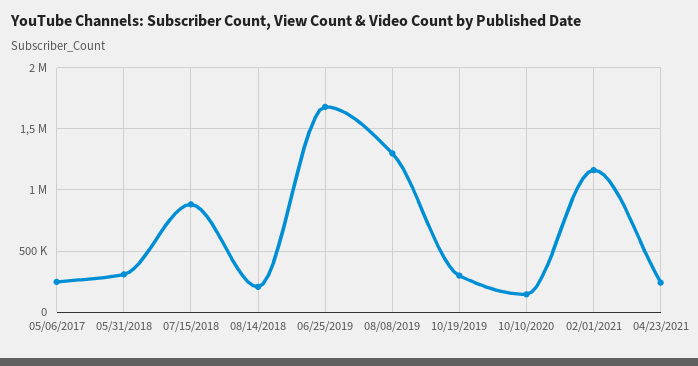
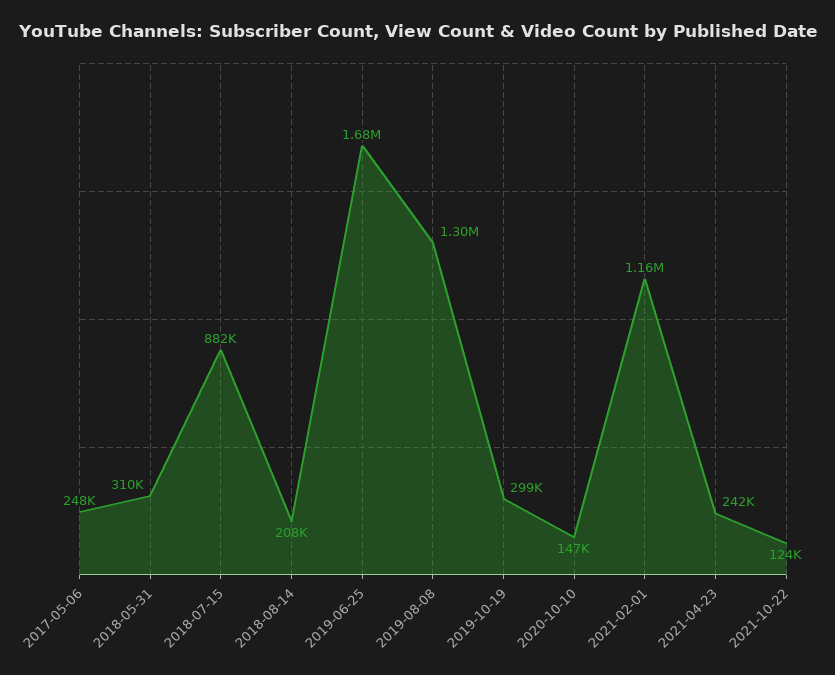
2021-10-22: none -> 124000

